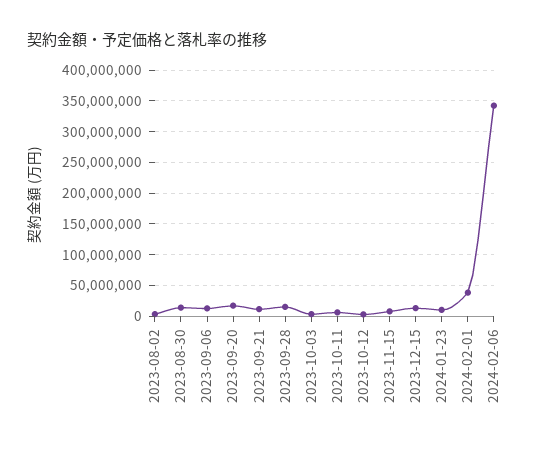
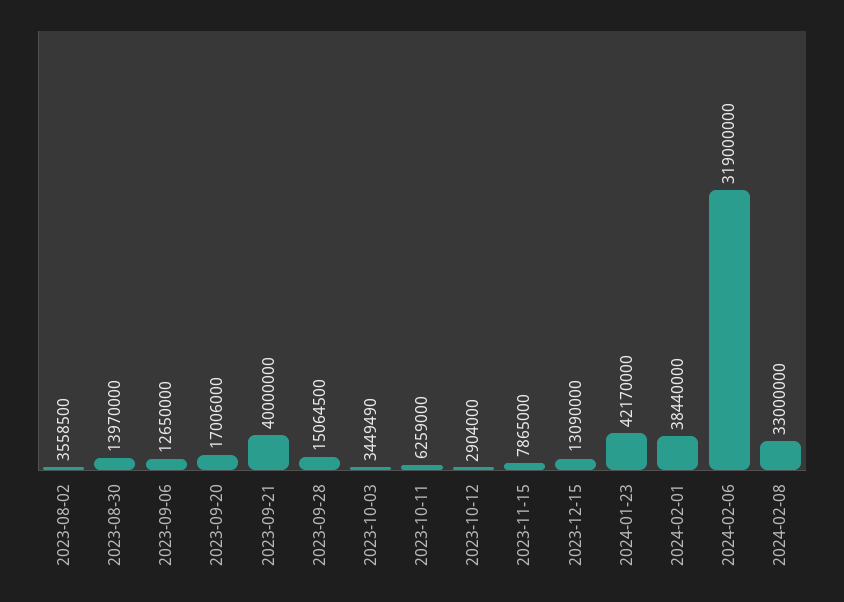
2023-09-21: 10000000 -> 40000000
2024-01-23: 10000000 -> 42170000
2024-02-06: 340000000 -> 319000000
2024-02-08: none -> 33000000

